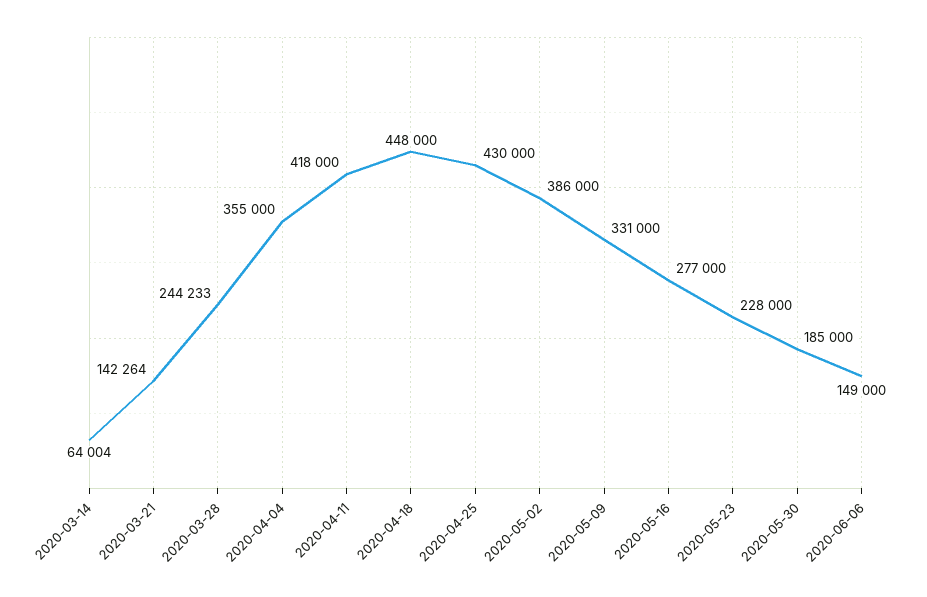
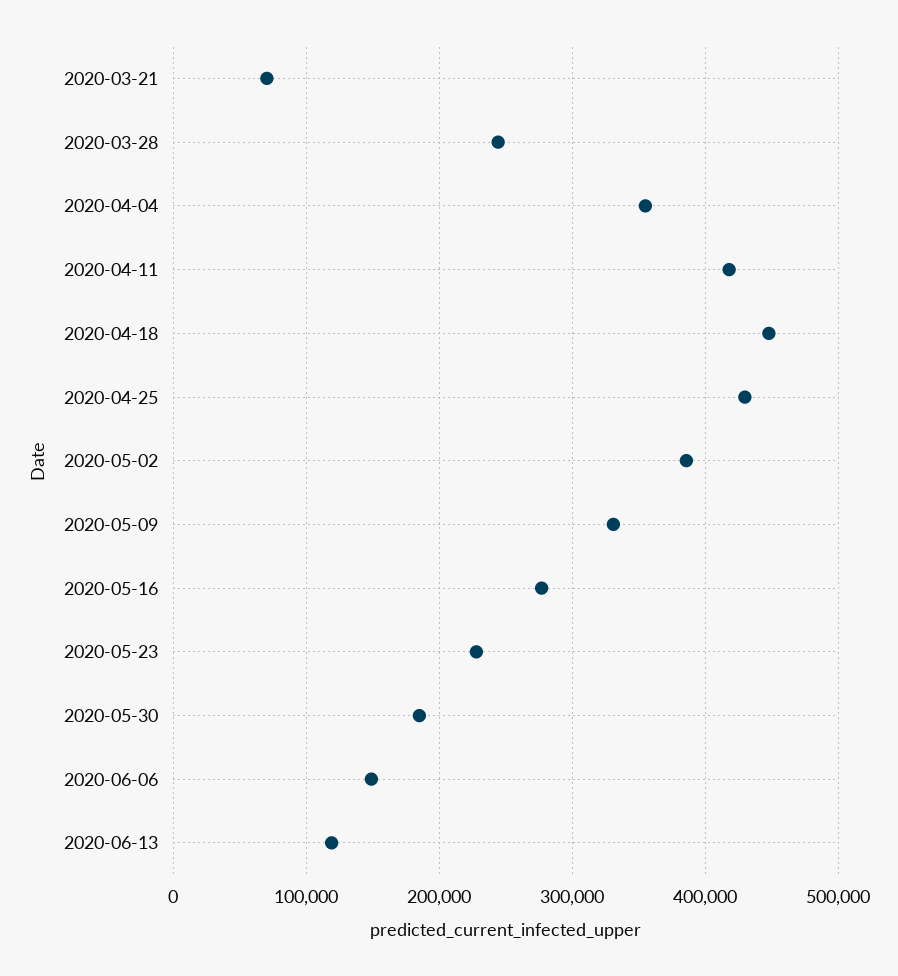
2020-03-14: 64004 -> none
2020-03-21: 142264 -> 70000
2020-06-13: none -> 120000

